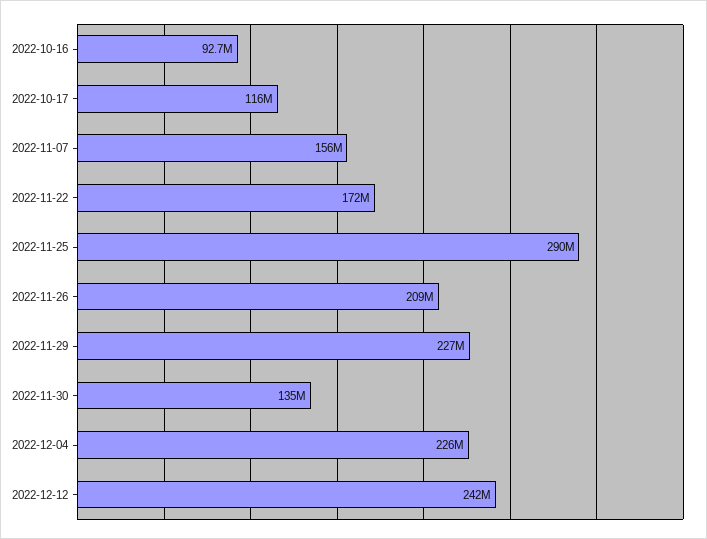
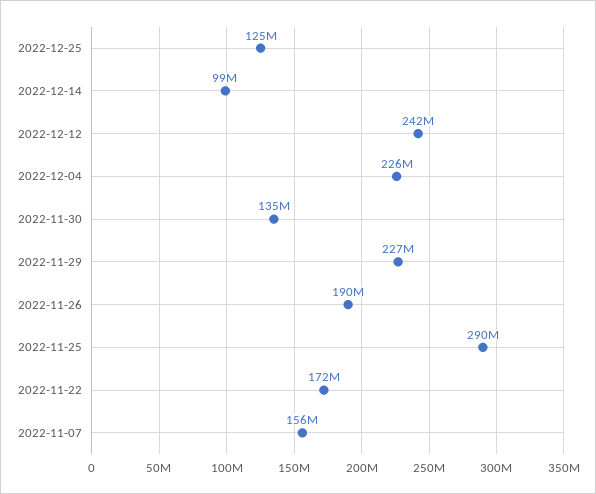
2022-10-16: 92700000 -> none
2022-10-17: 116000000 -> none
2022-11-26: 209000000 -> 190000000
2022-12-25: none -> 125000000
2022-12-14: none -> 99000000

